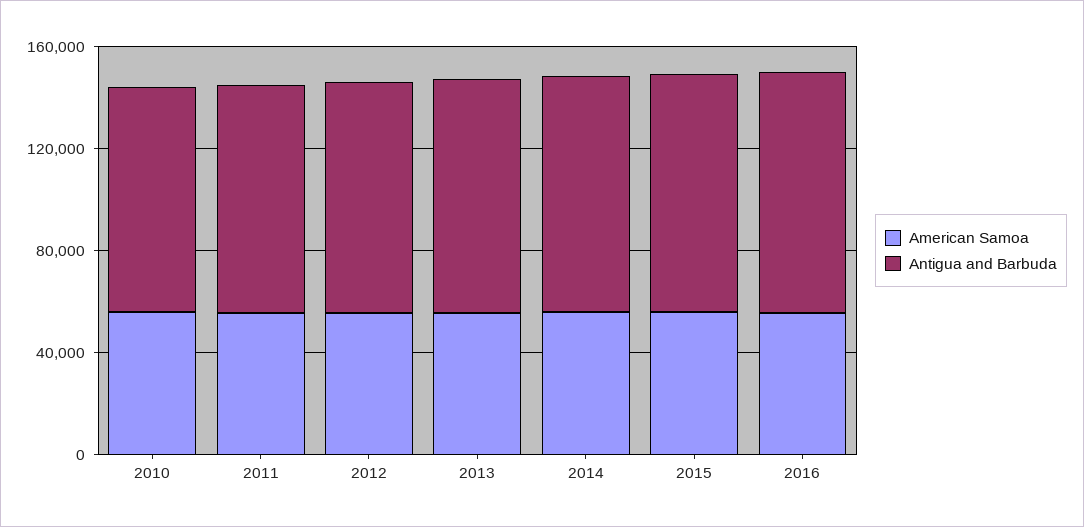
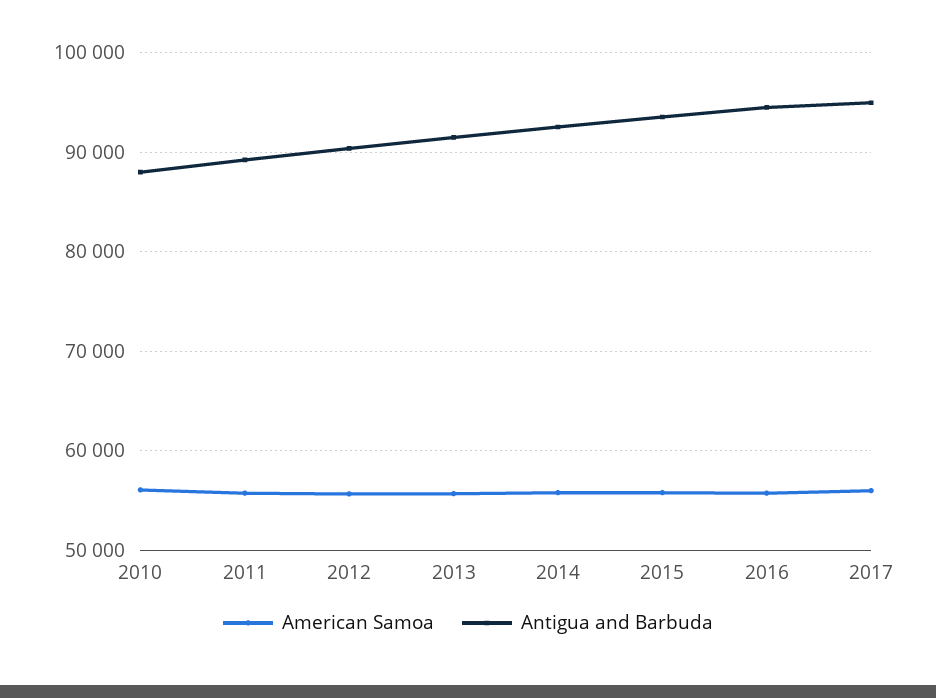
American Samoa, 2017: none -> 56000
Antigua and Barbuda, 2017: none -> 95000

